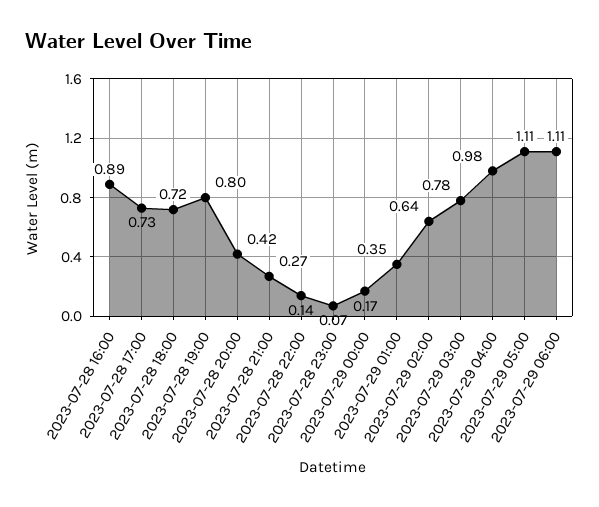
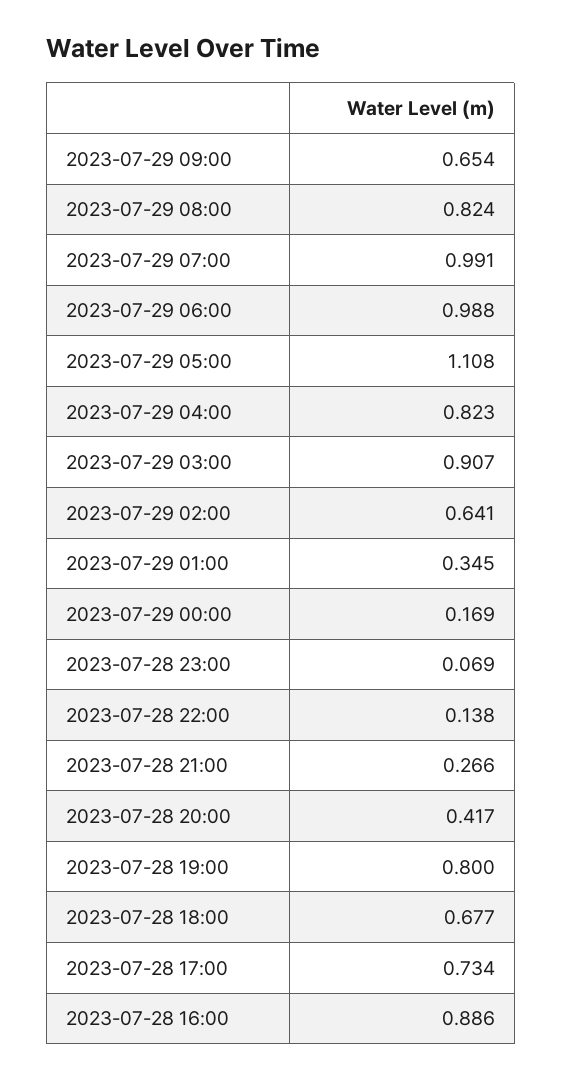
2023-07-28 18:00: 0.72 -> 0.677
2023-07-29 03:00: 0.78 -> 0.907
2023-07-29 04:00: 0.98 -> 0.823
2023-07-29 06:00: 1.11 -> 0.988
2023-07-29 09:00: none -> 0.654
2023-07-29 08:00: none -> 0.824
2023-07-29 07:00: none -> 0.991

